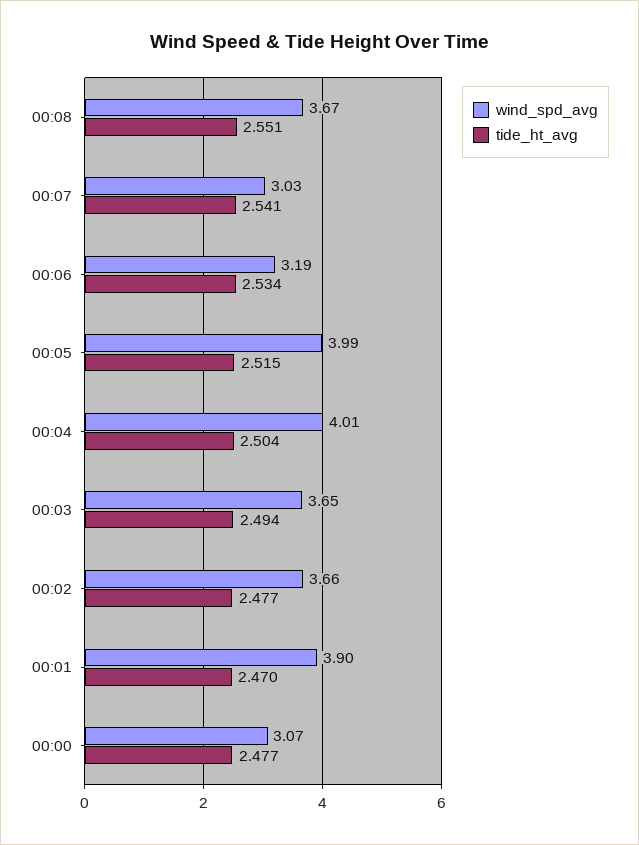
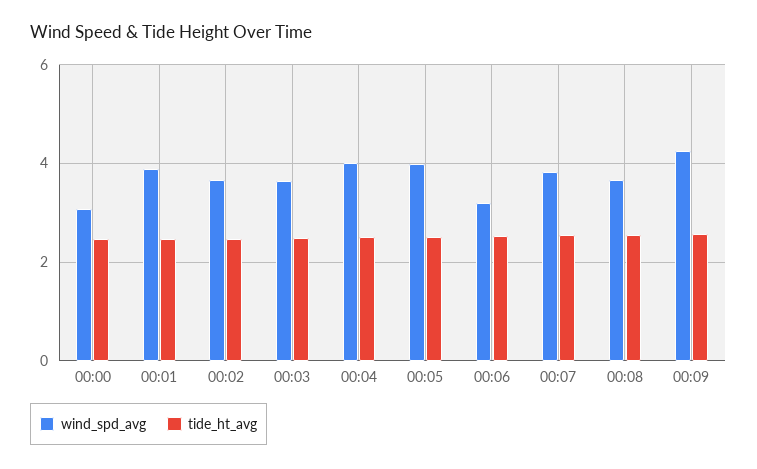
wind_spd_avg, 00:07: 3.03 -> 3.8
wind_spd_avg, 00:09: none -> 4.2
tide_ht_avg, 00:09: none -> 2.6

